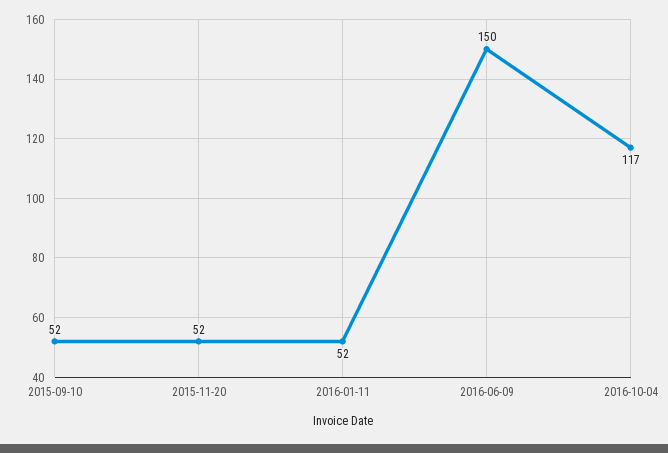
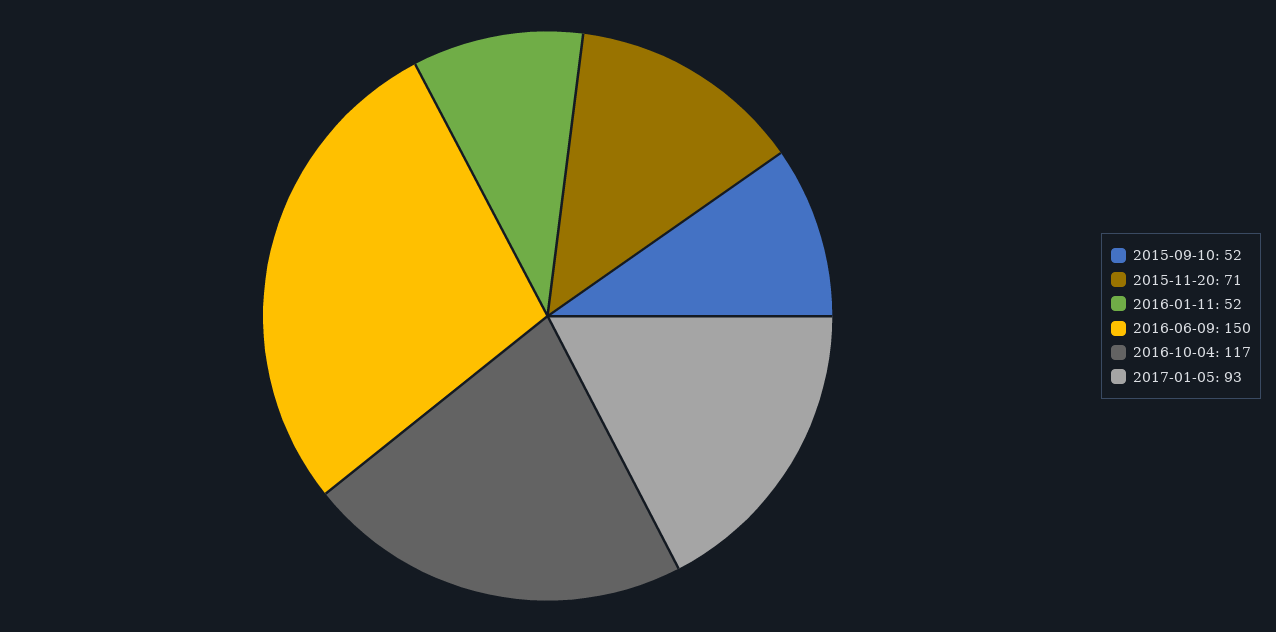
2015-11-20: 52 -> 71
2017-01-05: none -> 93

